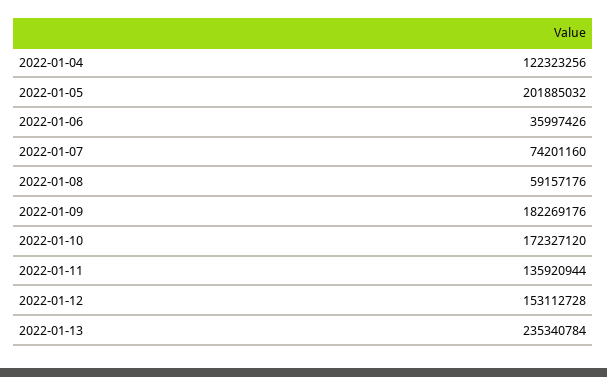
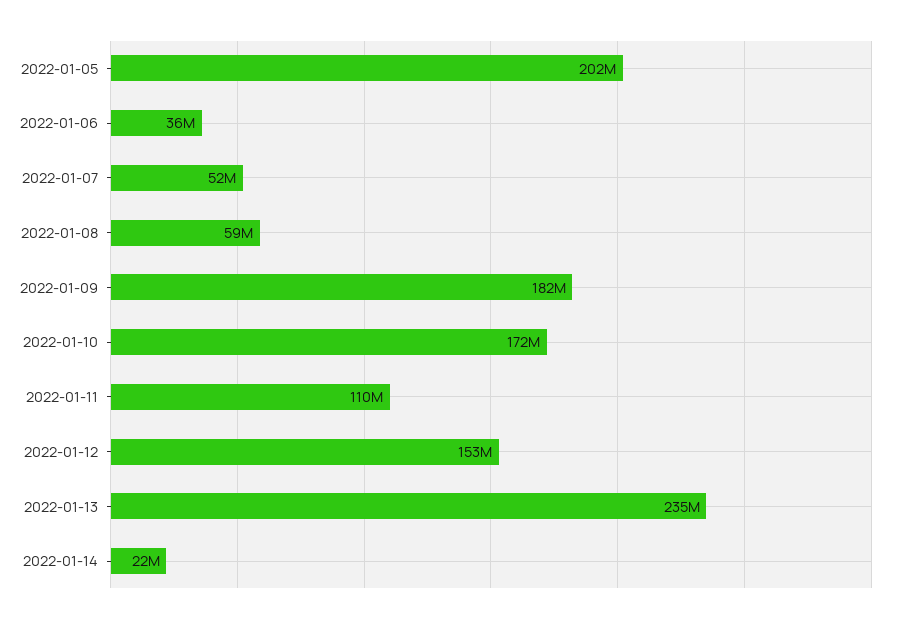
2022-01-04: 122323256 -> none
2022-01-07: 74201160 -> 52000000
2022-01-11: 135920944 -> 110000000
2022-01-14: none -> 22000000

